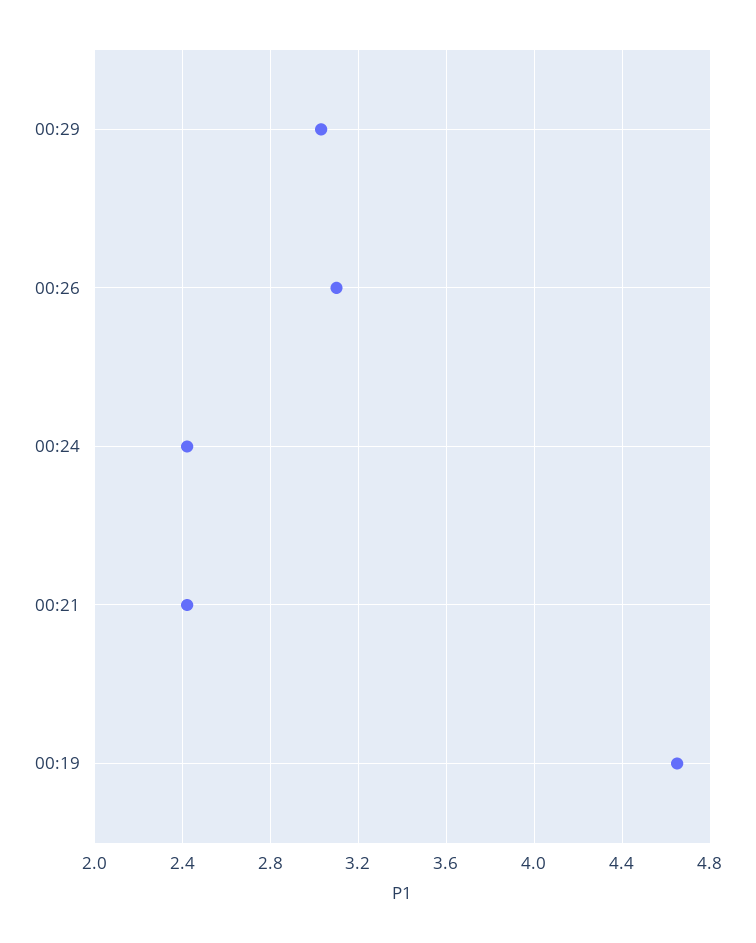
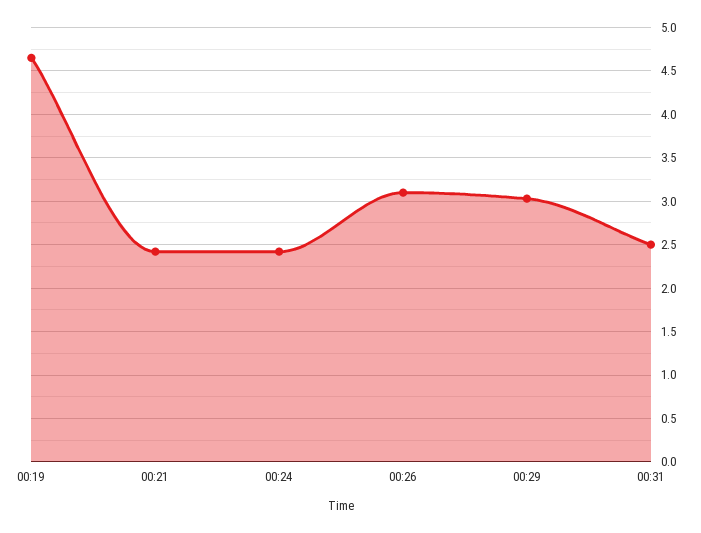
00:31: none -> 2.5

